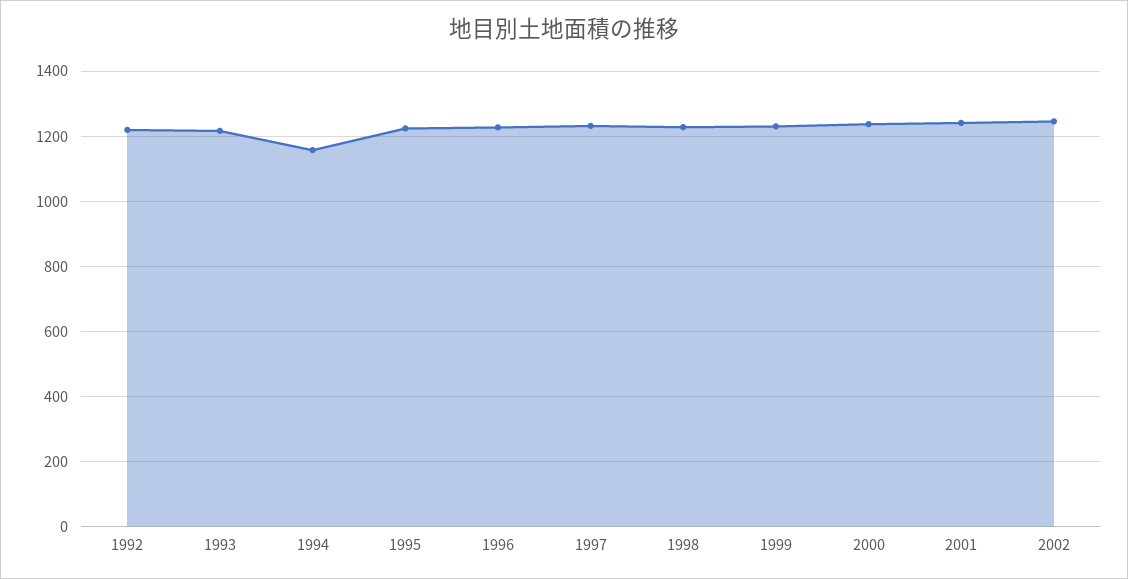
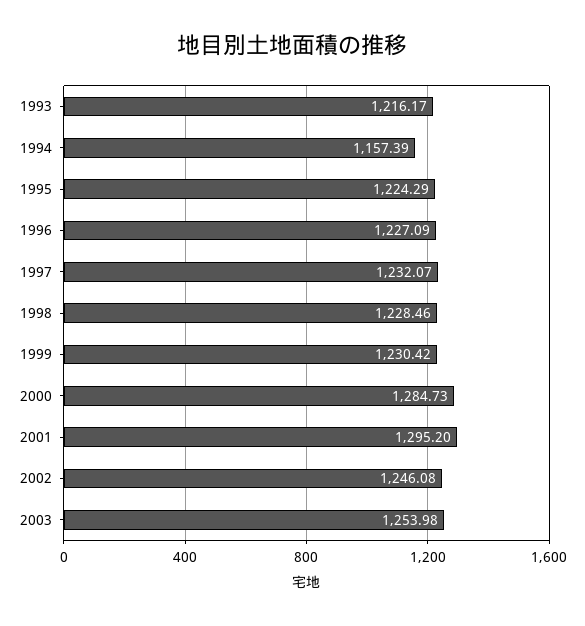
1992: 1220 -> none
2000: 1240 -> 1284.73
2001: 1240 -> 1295.2
2003: none -> 1253.98

